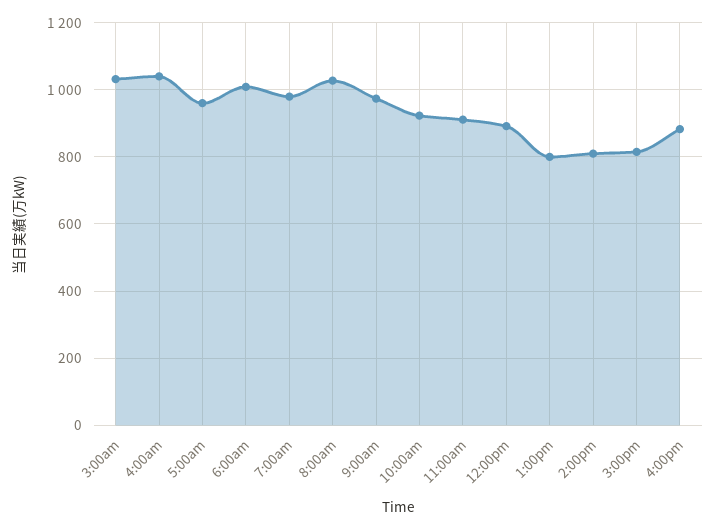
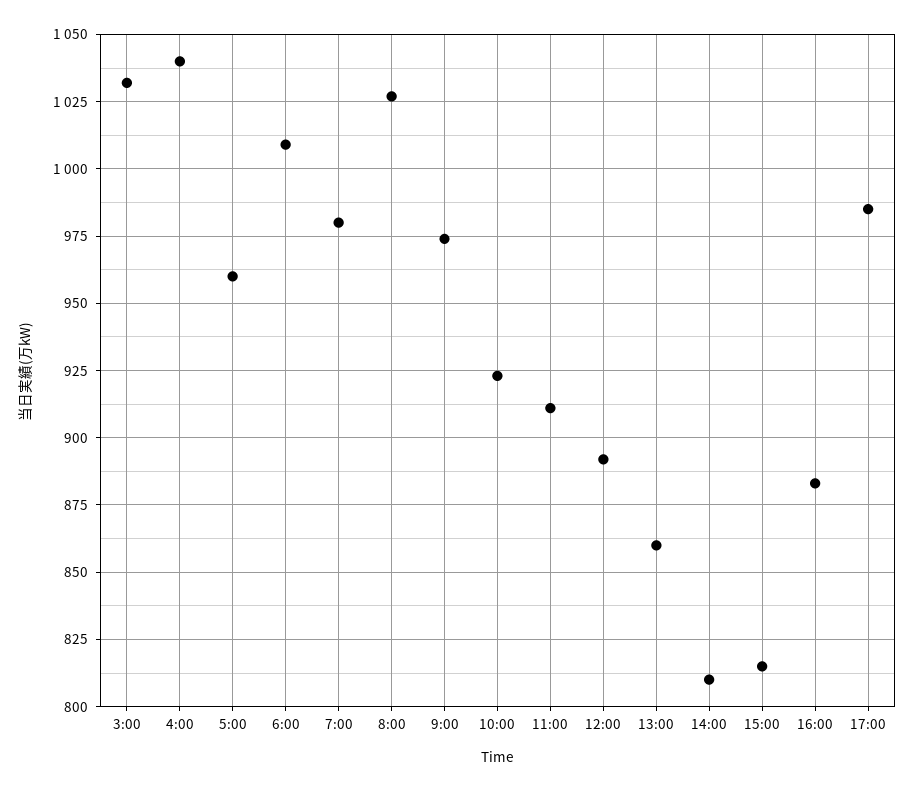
1:00pm: 800 -> 860
17:00: none -> 985

